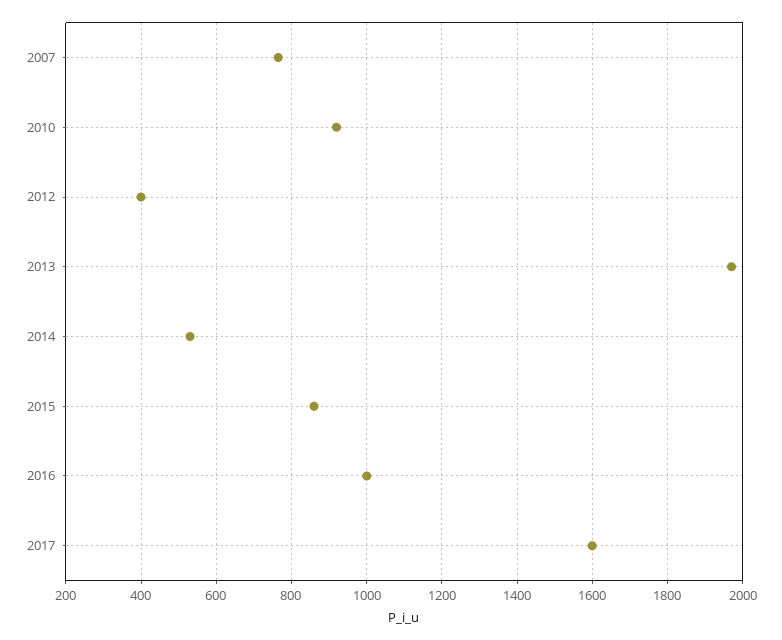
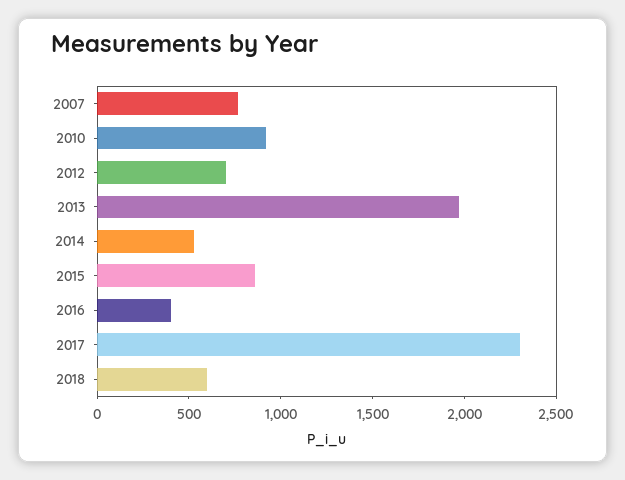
2012: 400 -> 700
2016: 1000 -> 400
2017: 1600 -> 2300
2018: none -> 600

